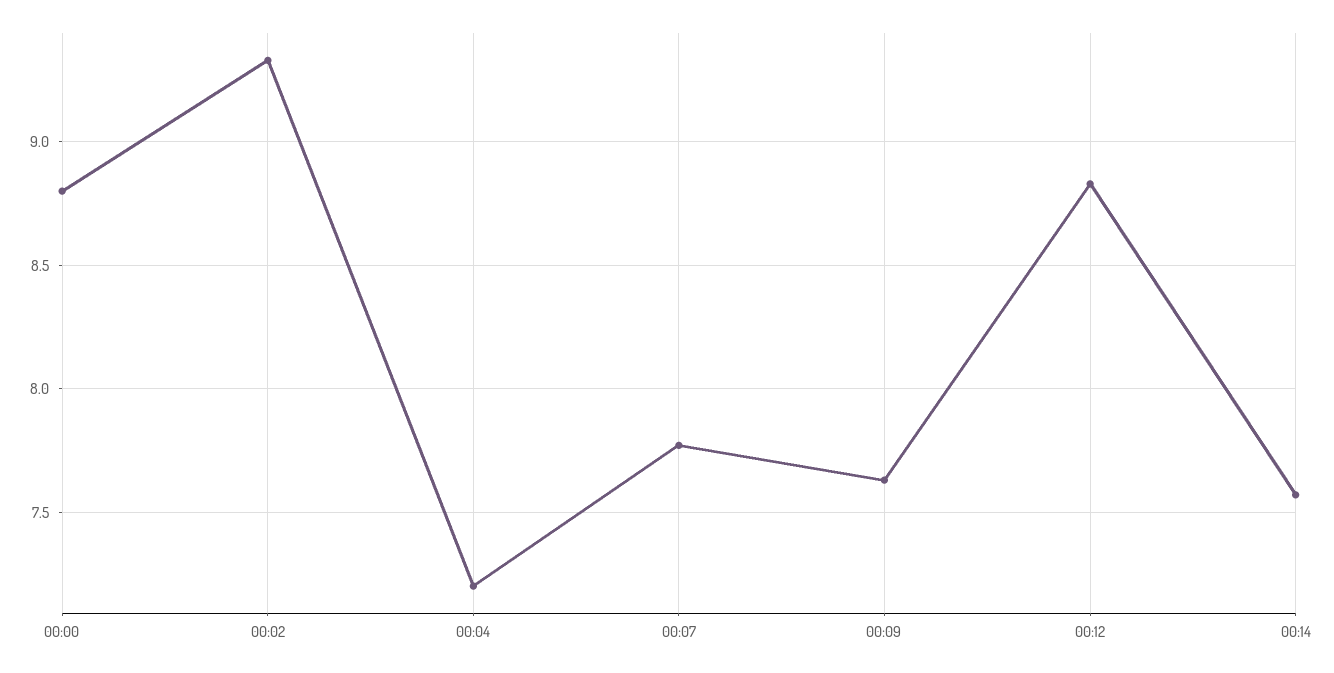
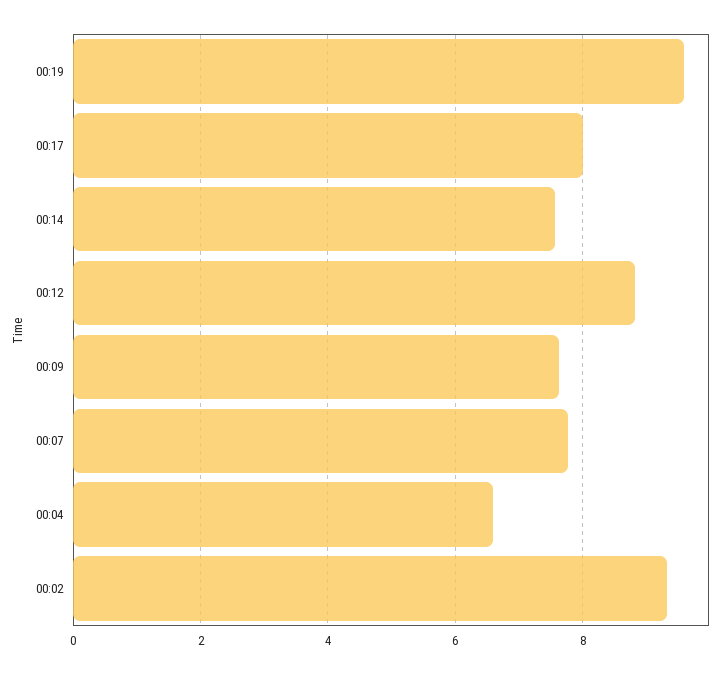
00:00: 8.8 -> none
00:04: 7.2 -> 6.6
00:19: none -> 9.6
00:17: none -> 8

